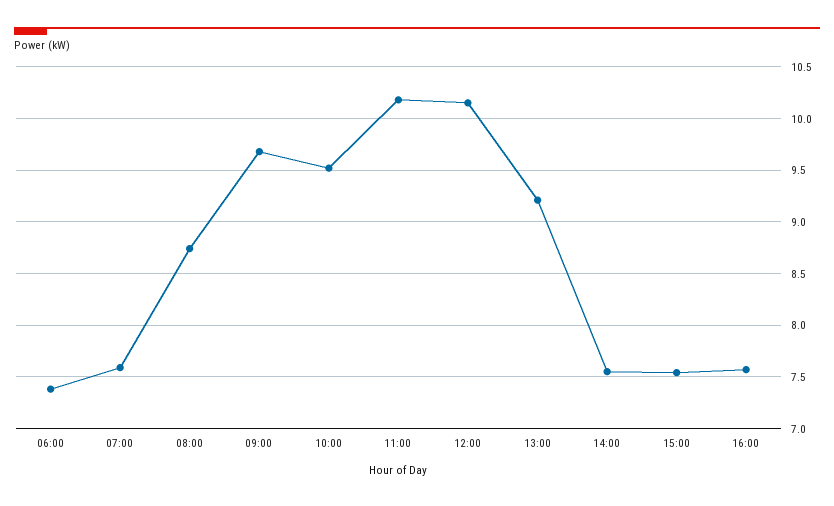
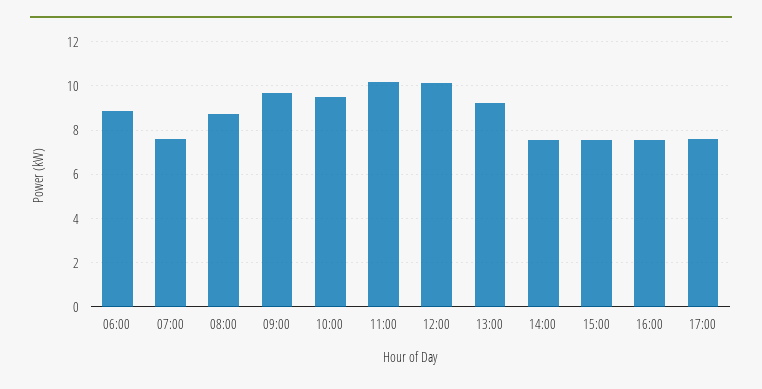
06:00: 7.4 -> 9
17:00: none -> 7.5

